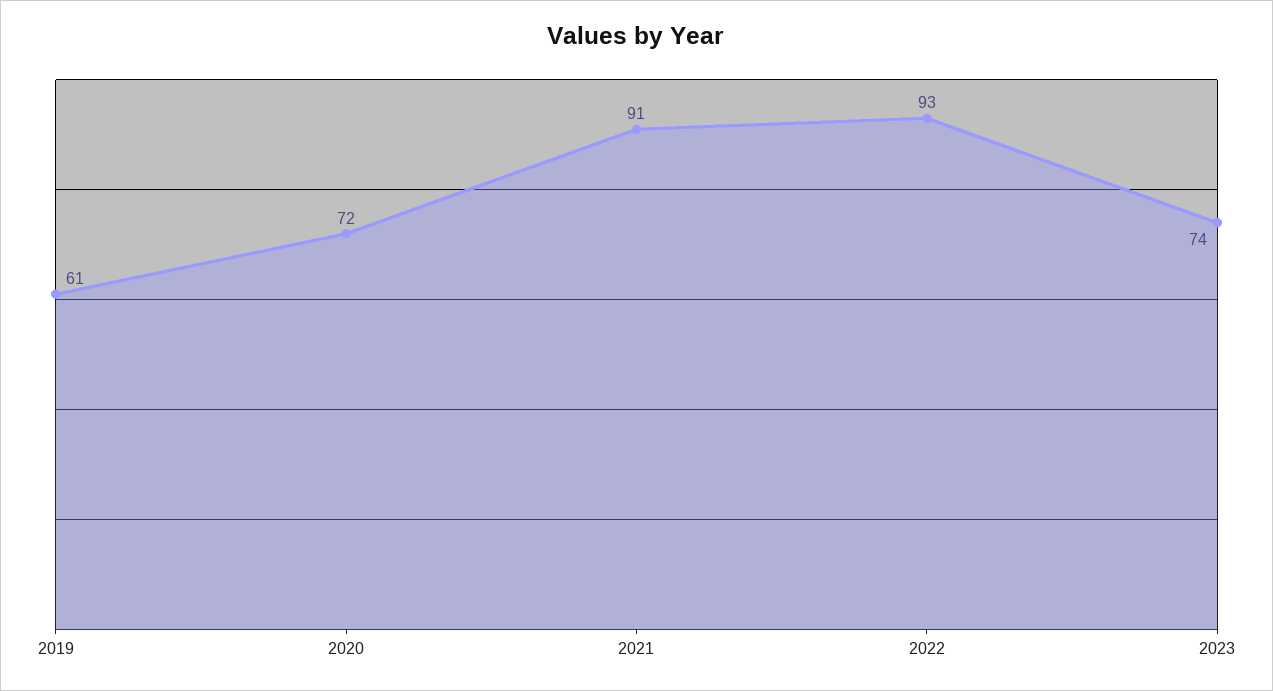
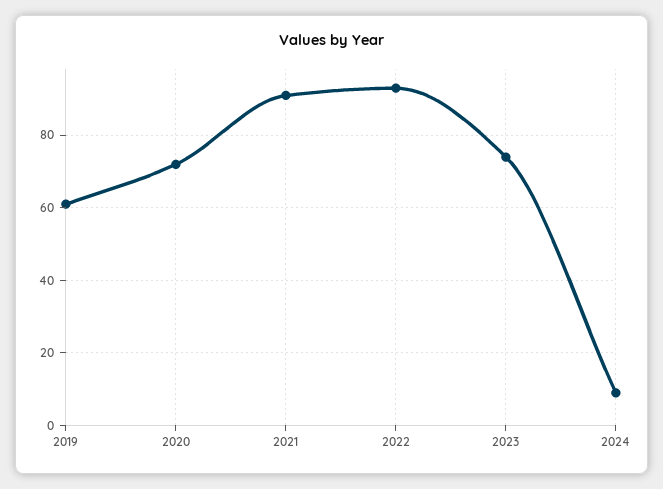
2024: none -> 10

